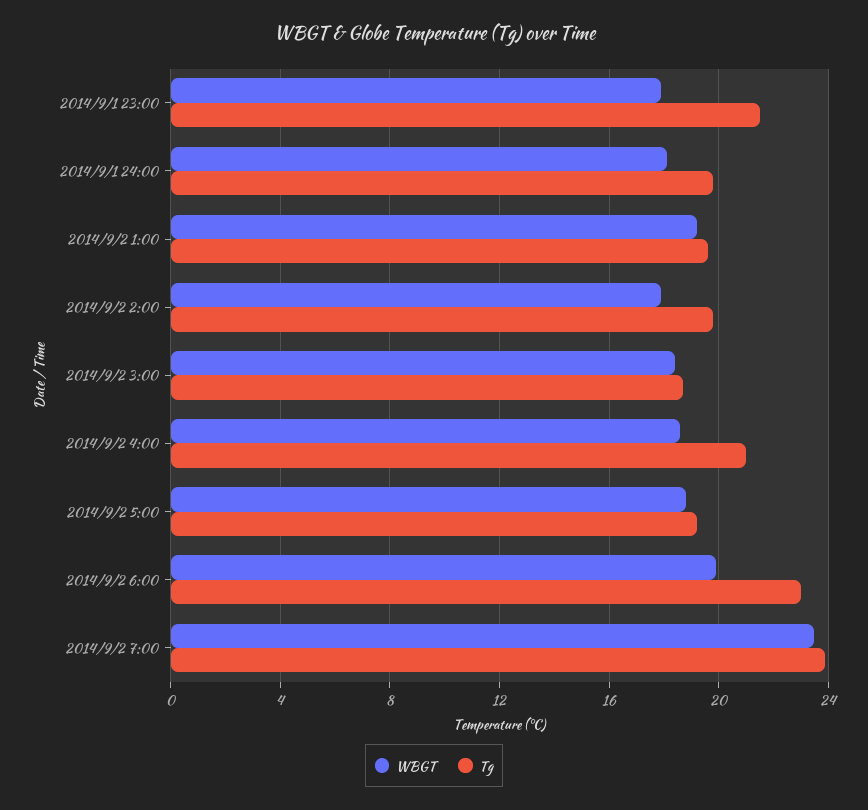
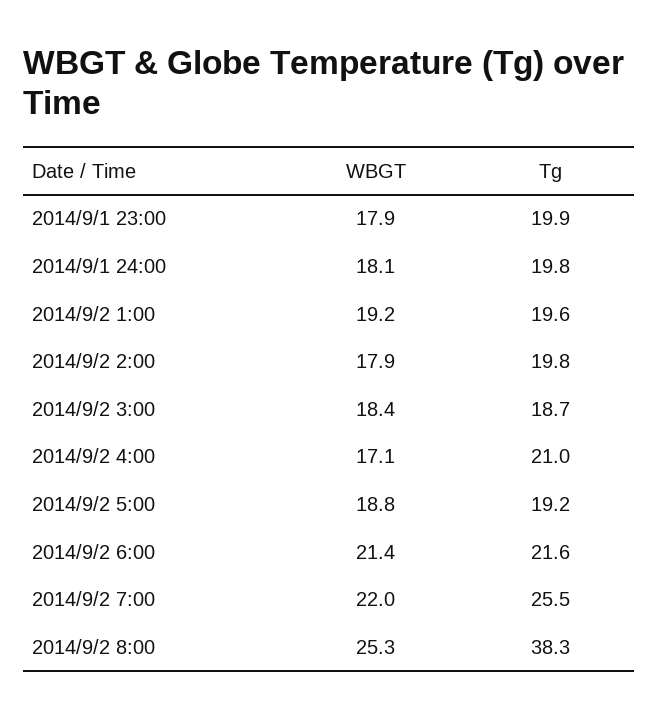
Tg, 2014/9/1 23:00: 21.5 -> 19.9
WBGT, 2014/9/2 4:00: 18.5 -> 17.1
WBGT, 2014/9/2 6:00: 20 -> 21.4
Tg, 2014/9/2 6:00: 23 -> 21.6
WBGT, 2014/9/2 7:00: 23.5 -> 22
Tg, 2014/9/2 7:00: 24 -> 25.5
WBGT, 2014/9/2 8:00: none -> 25.3
Tg, 2014/9/2 8:00: none -> 38.3

